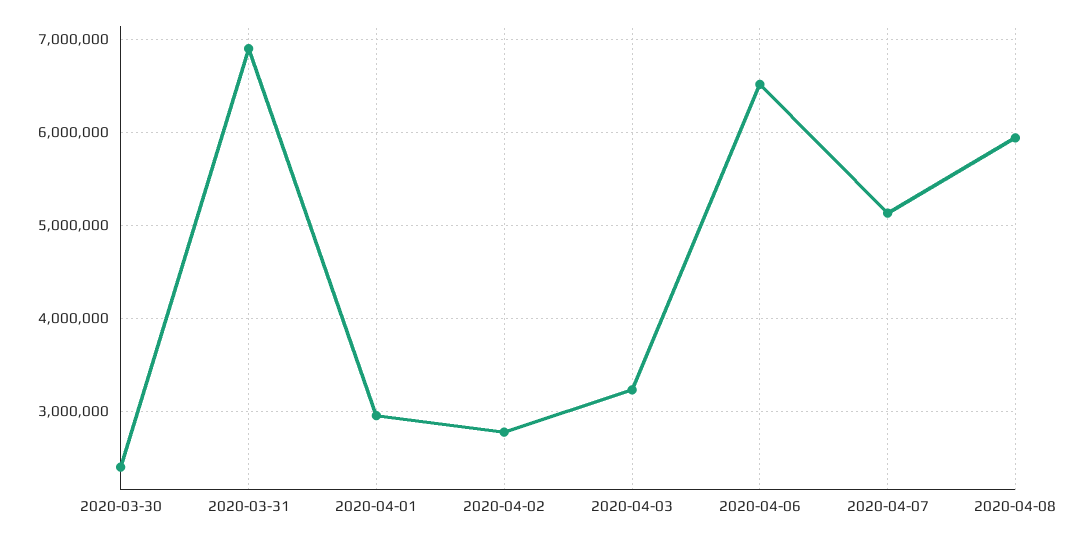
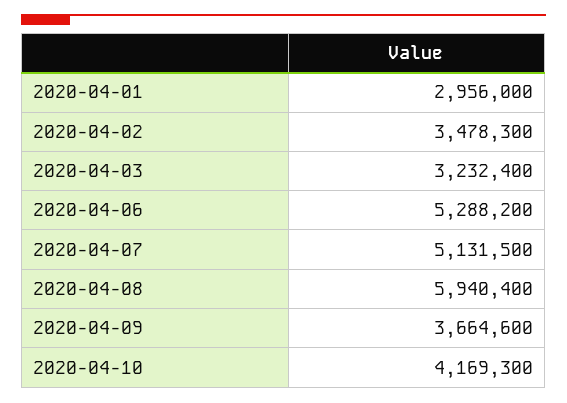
2020-03-30: 2400000 -> none
2020-03-31: 6900000 -> none
2020-04-02: 2800000 -> 3478300
2020-04-06: 6500000 -> 5288200
2020-04-09: none -> 3664600
2020-04-10: none -> 4169300

